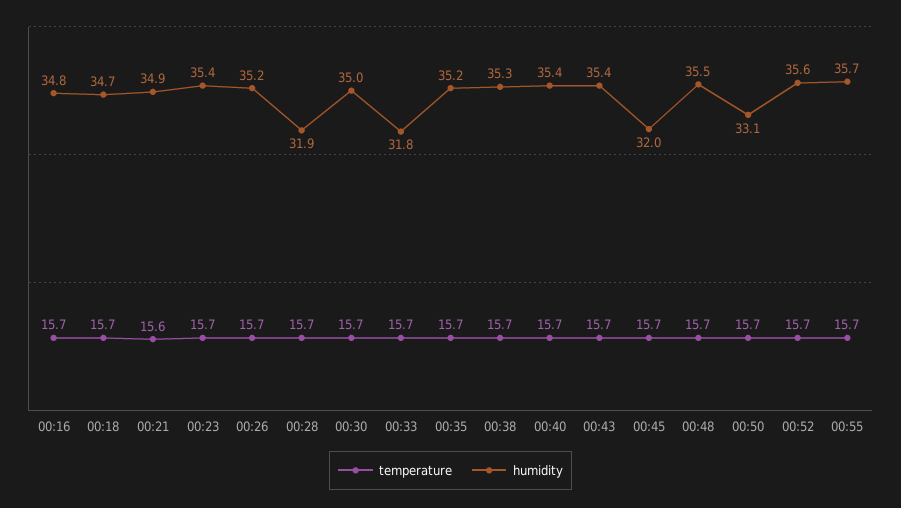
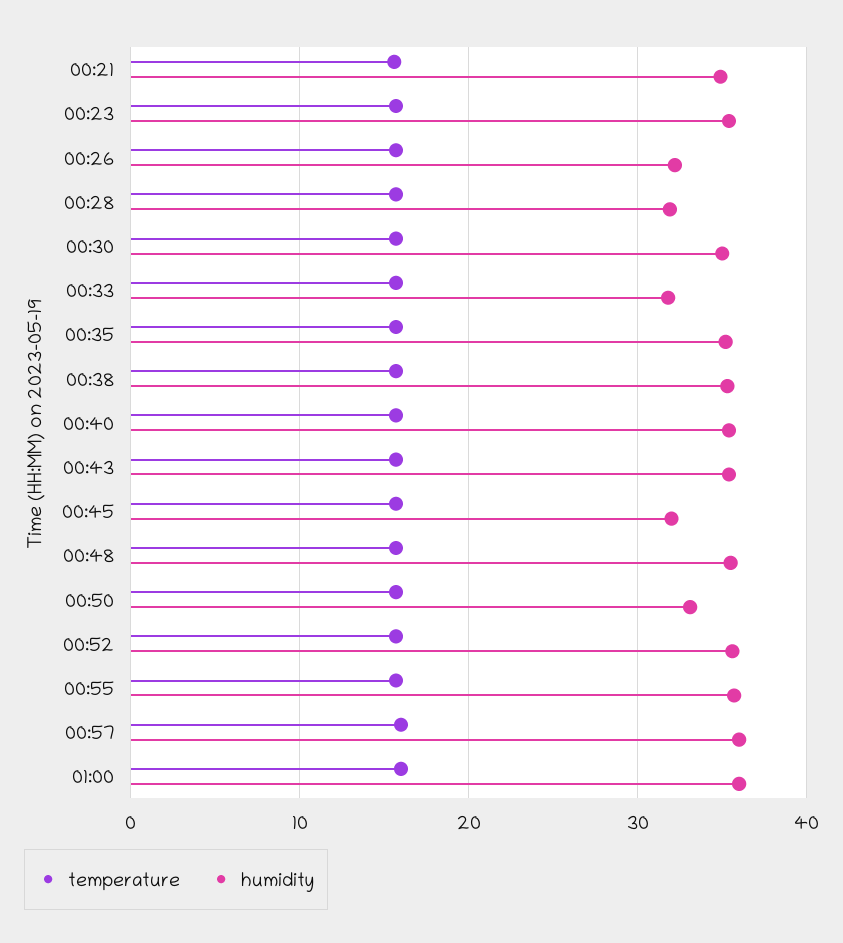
temperature, 00:16: 15.7 -> none
humidity, 00:16: 34.8 -> none
temperature, 00:18: 15.7 -> none
humidity, 00:18: 34.7 -> none
humidity, 00:26: 35.2 -> 32
temperature, 00:57: none -> 16
humidity, 00:57: none -> 36
temperature, 01:00: none -> 16
humidity, 01:00: none -> 36

